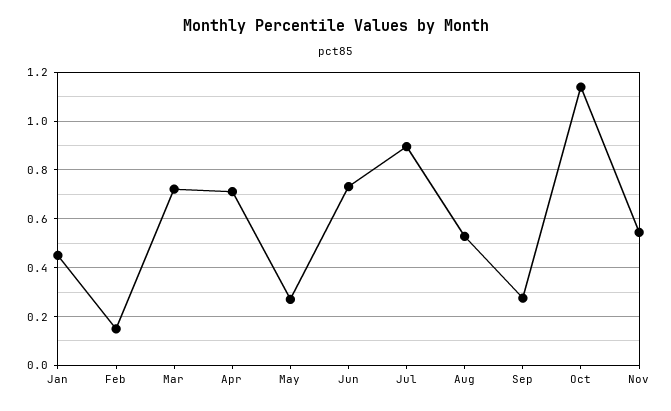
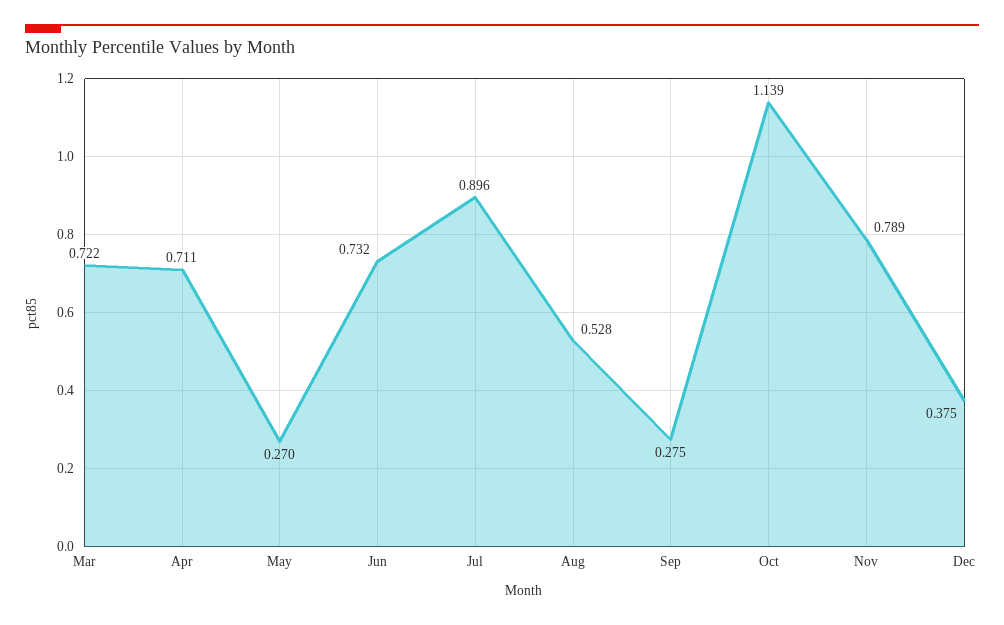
Jan: 0.45 -> none
Feb: 0.15 -> none
Nov: 0.55 -> 0.789
Dec: none -> 0.375

